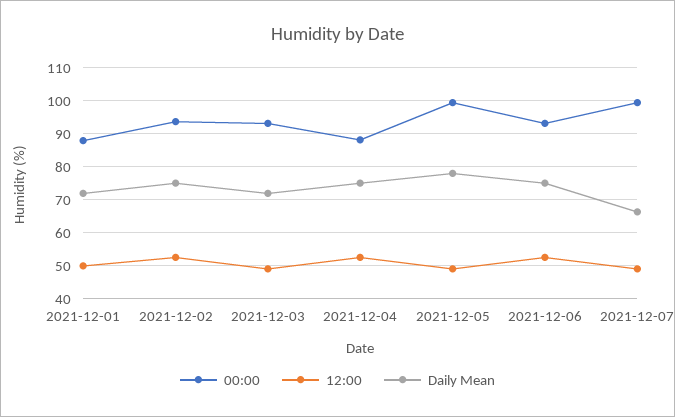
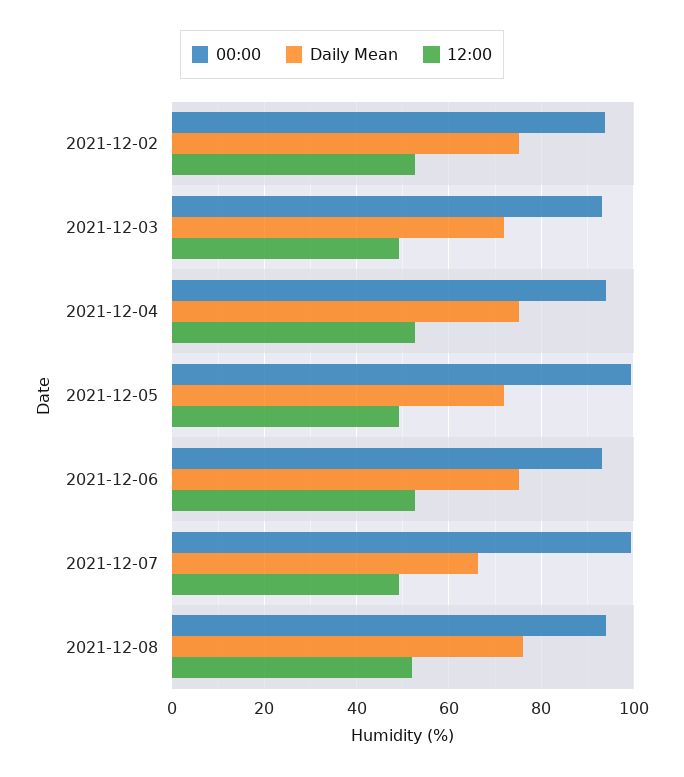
00:00, 2021-12-01: 88 -> none
12:00, 2021-12-01: 50 -> none
Daily Mean, 2021-12-01: 72 -> none
00:00, 2021-12-04: 88 -> 94
Daily Mean, 2021-12-05: 78 -> 72
00:00, 2021-12-08: none -> 94
Daily Mean, 2021-12-08: none -> 76
12:00, 2021-12-08: none -> 52

